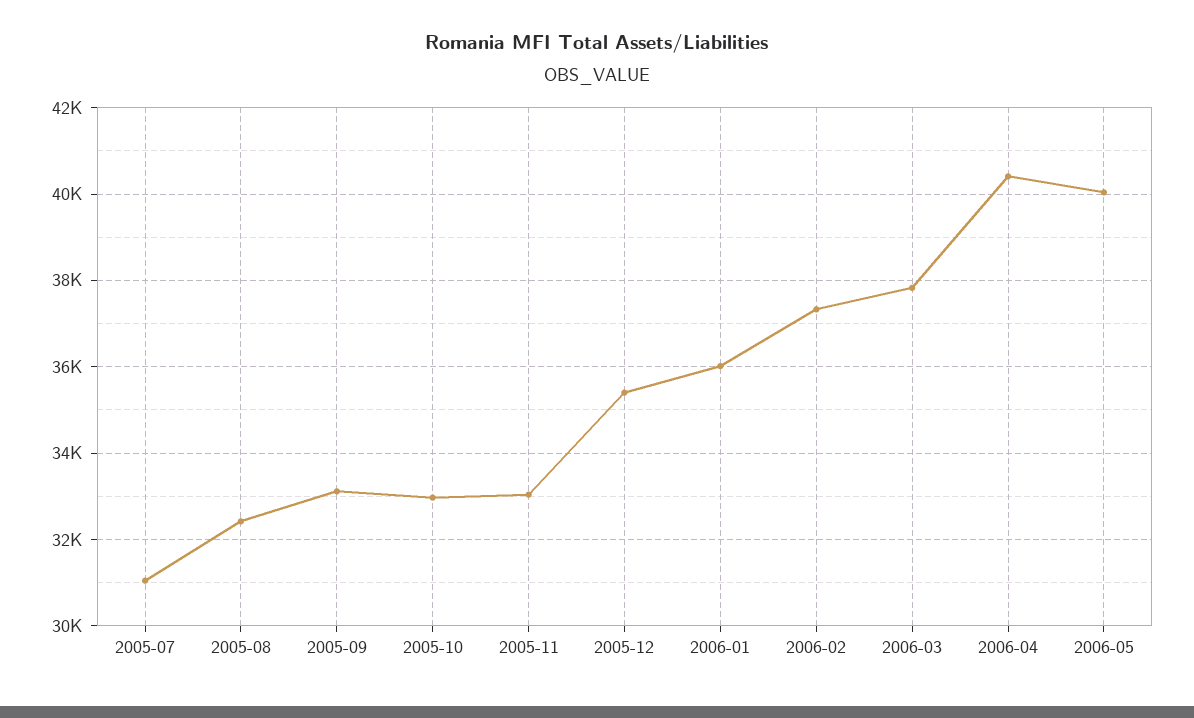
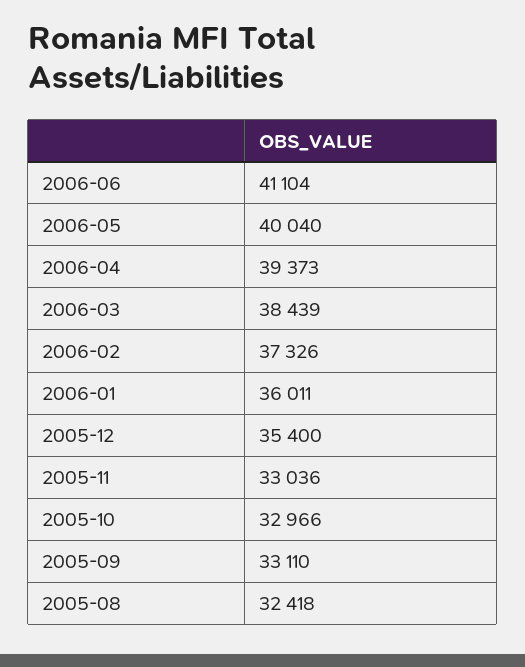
2005-07: 31000 -> none
2006-03: 37800 -> 38439
2006-04: 40400 -> 39373
2006-06: none -> 41104

